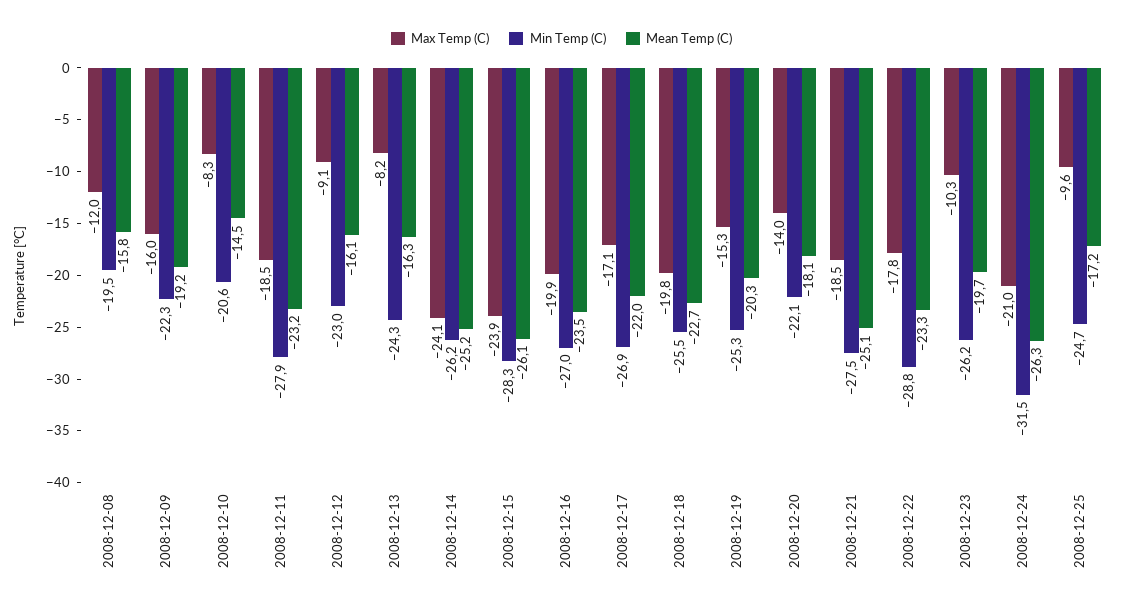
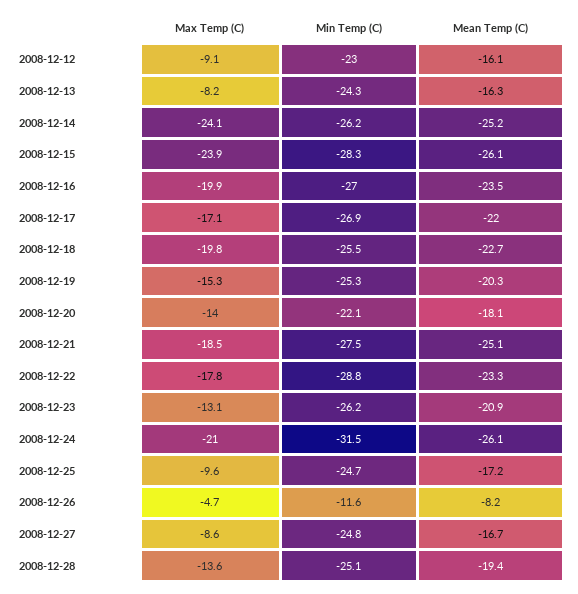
Max Temp (C), 2008-12-08: -12 -> none
Min Temp (C), 2008-12-08: -19.5 -> none
Mean Temp (C), 2008-12-08: -15.8 -> none
Max Temp (C), 2008-12-09: -16 -> none
Min Temp (C), 2008-12-09: -22.3 -> none
Mean Temp (C), 2008-12-09: -19.2 -> none
Max Temp (C), 2008-12-10: -8.3 -> none
Min Temp (C), 2008-12-10: -20.6 -> none
Mean Temp (C), 2008-12-10: -14.5 -> none
Max Temp (C), 2008-12-11: -18.5 -> none
Min Temp (C), 2008-12-11: -27.9 -> none
Mean Temp (C), 2008-12-11: -23.2 -> none
Max Temp (C), 2008-12-23: -10.3 -> -13.1
Mean Temp (C), 2008-12-23: -19.7 -> -20.9
Mean Temp (C), 2008-12-24: -26.3 -> -26.1
Max Temp (C), 2008-12-26: none -> -4.7
Min Temp (C), 2008-12-26: none -> -11.6
Mean Temp (C), 2008-12-26: none -> -8.2
Max Temp (C), 2008-12-27: none -> -8.6
Min Temp (C), 2008-12-27: none -> -24.8
Mean Temp (C), 2008-12-27: none -> -16.7
Max Temp (C), 2008-12-28: none -> -13.6
Min Temp (C), 2008-12-28: none -> -25.1
Mean Temp (C), 2008-12-28: none -> -19.4

